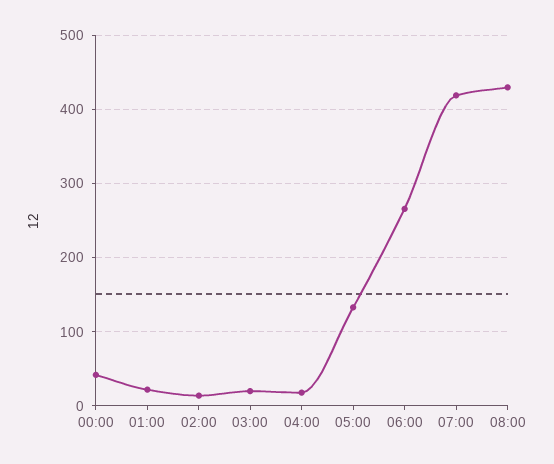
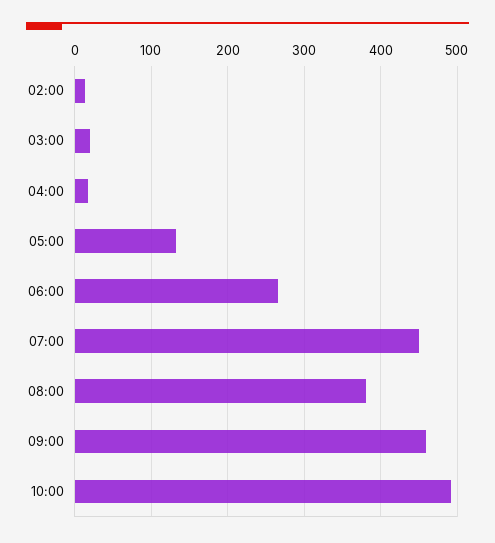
00:00: 40 -> none
01:00: 20 -> none
07:00: 420 -> 450
08:00: 430 -> 380
09:00: none -> 460
10:00: none -> 490

